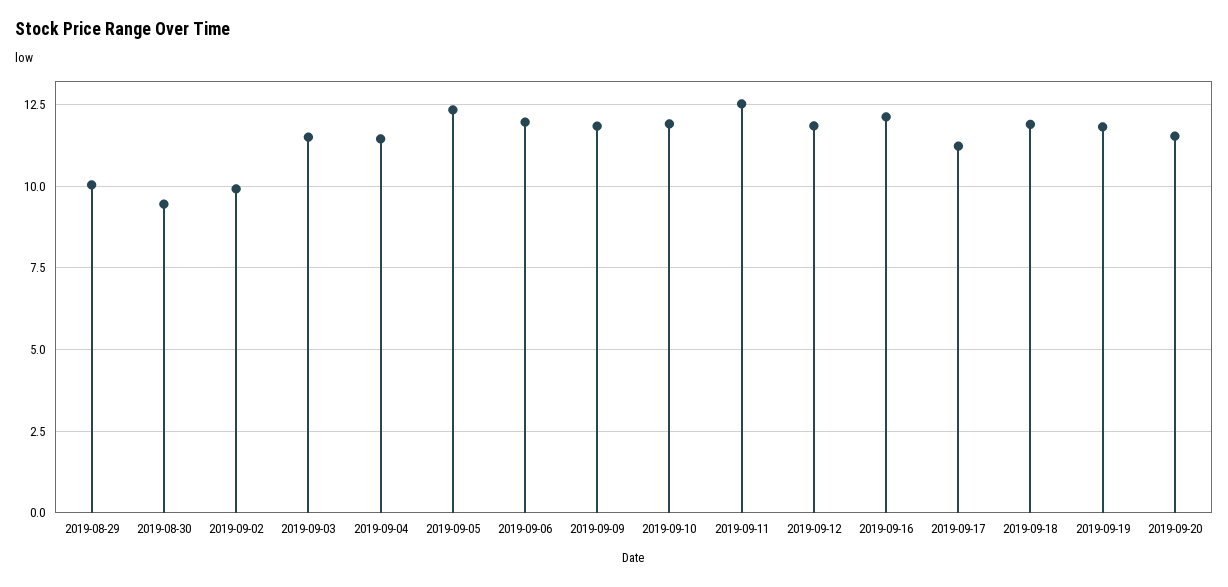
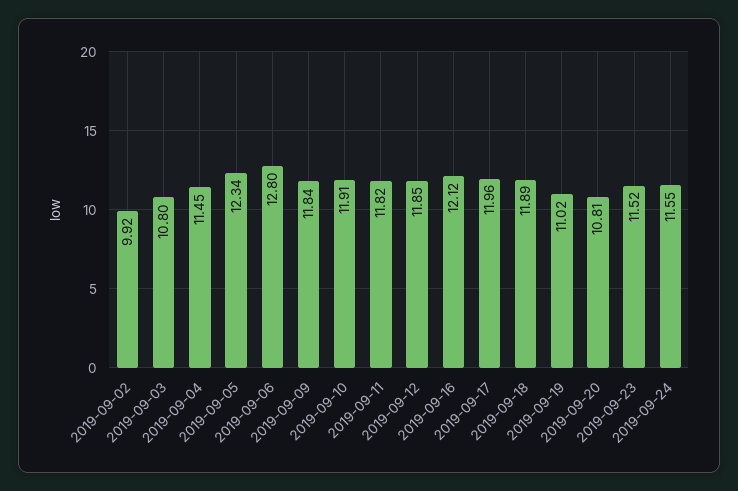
2019-08-29: 10 -> none
2019-08-30: 9.5 -> none
2019-09-03: 11.5 -> 10.8
2019-09-06: 12 -> 12.8
2019-09-11: 12.5 -> 11.82
2019-09-17: 11.25 -> 11.96
2019-09-19: 11.75 -> 11.02
2019-09-20: 11.5 -> 10.81
2019-09-23: none -> 11.52
2019-09-24: none -> 11.55

